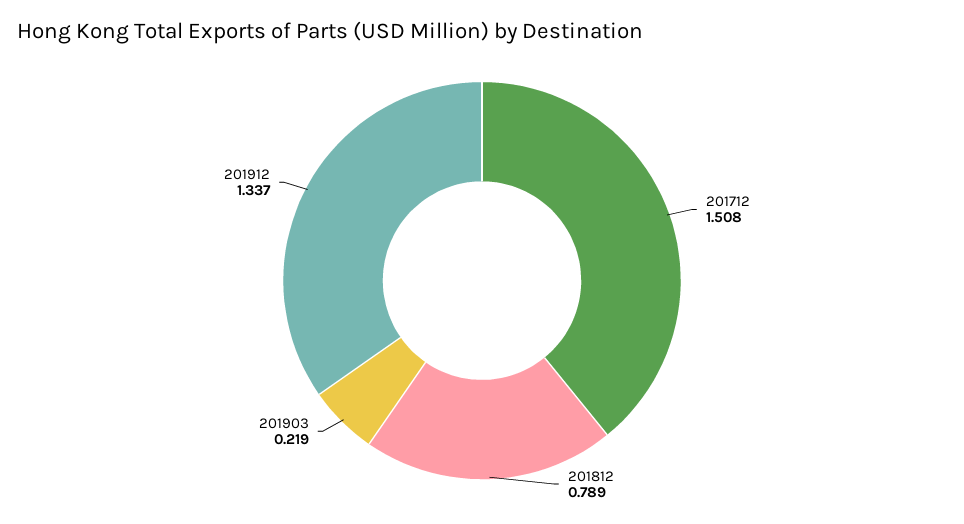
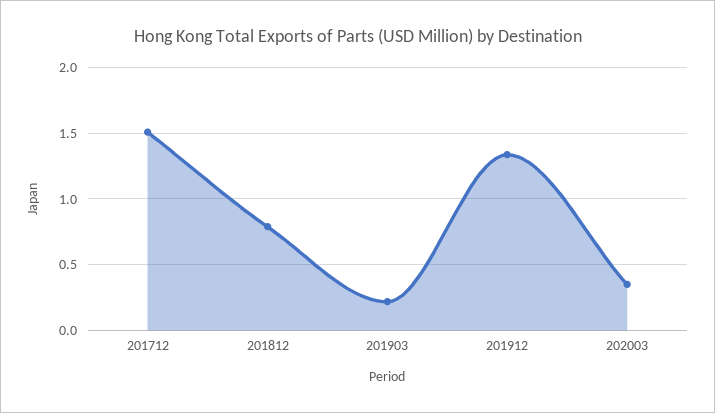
202003: none -> 0.35

